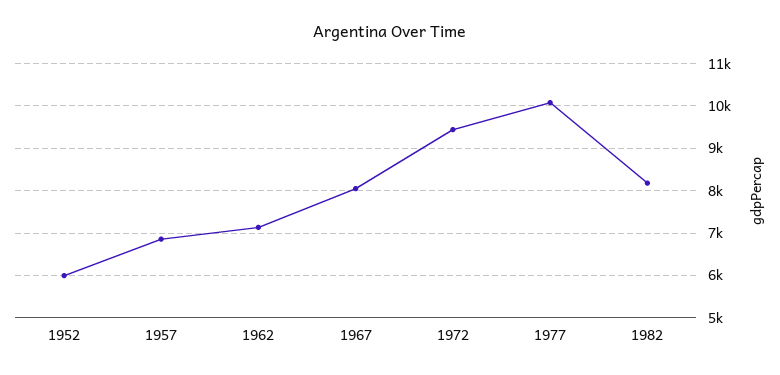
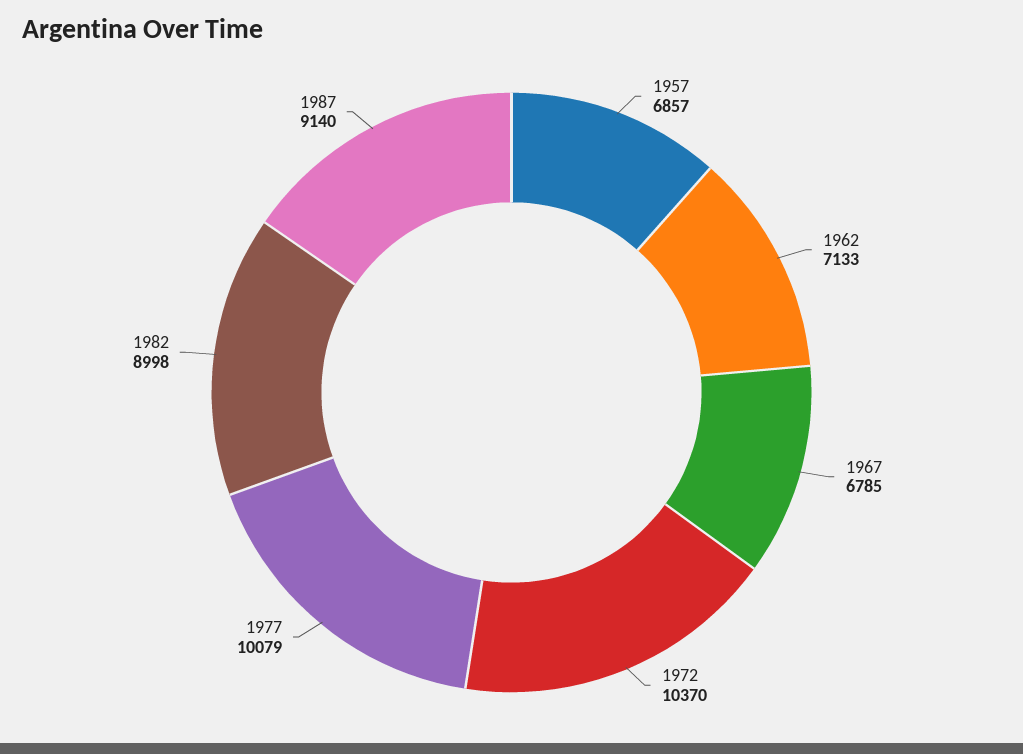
1952: 6000 -> none
1967: 8000 -> 6785
1972: 9400 -> 10370
1982: 8200 -> 8998
1987: none -> 9140

